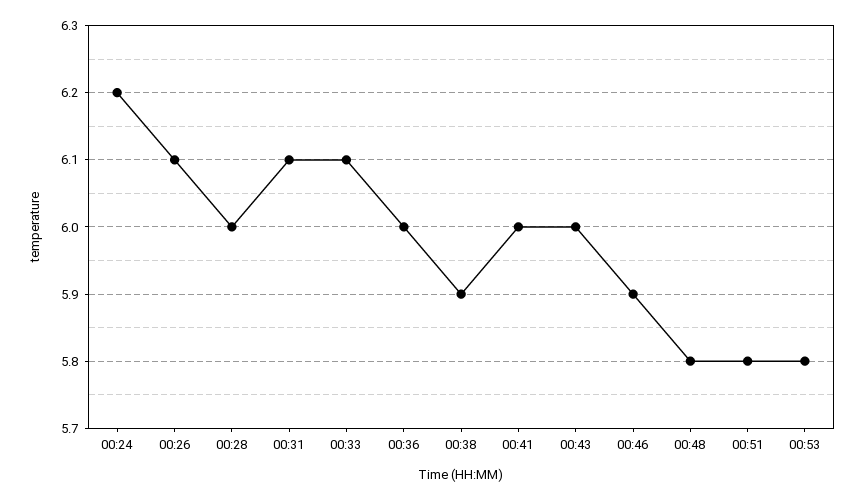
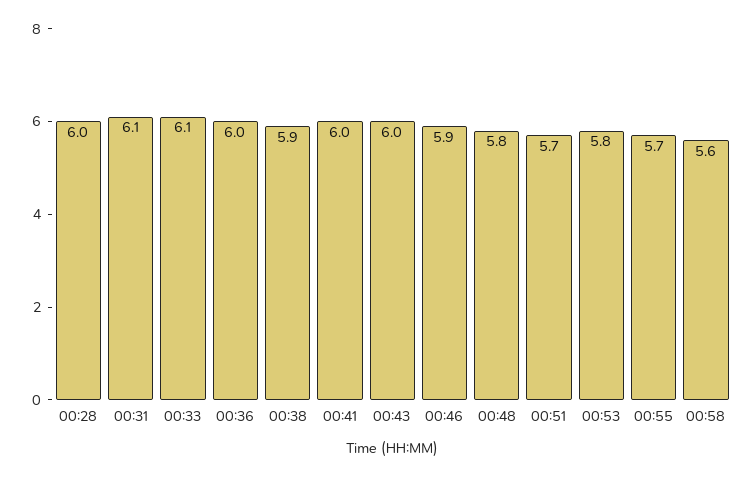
00:24: 6.2 -> none
00:26: 6.1 -> none
00:51: 5.8 -> 5.7
00:55: none -> 5.7
00:58: none -> 5.6

